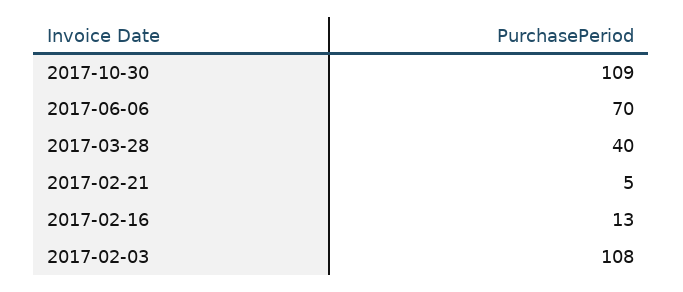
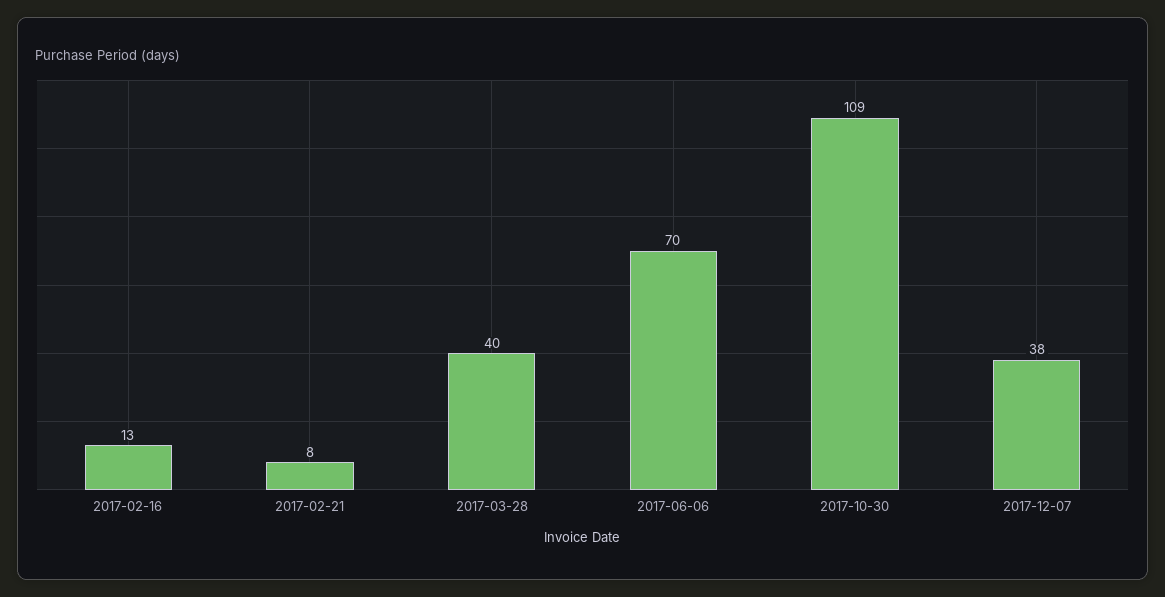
2017-02-21: 5 -> 8
2017-02-03: 108 -> none
2017-12-07: none -> 38

